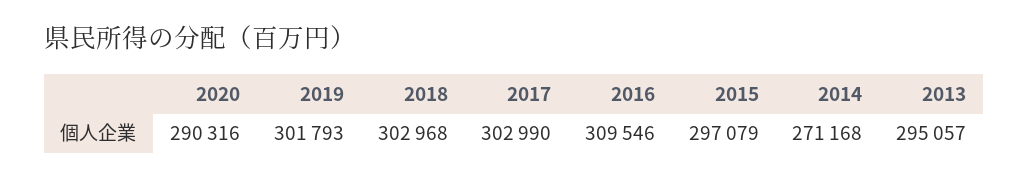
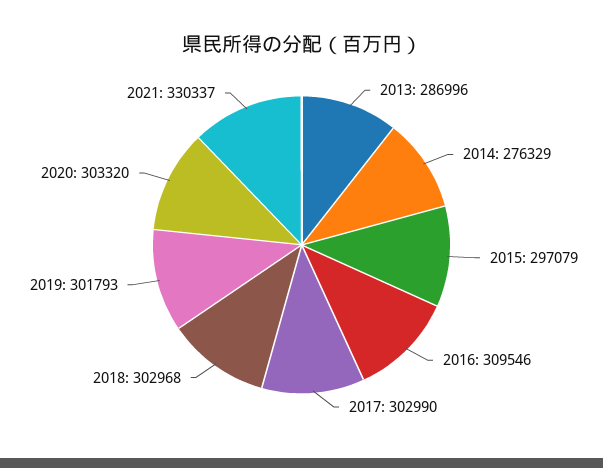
2020: 290316 -> 303320
2014: 271168 -> 276329
2013: 295057 -> 286996
2021: none -> 330337

